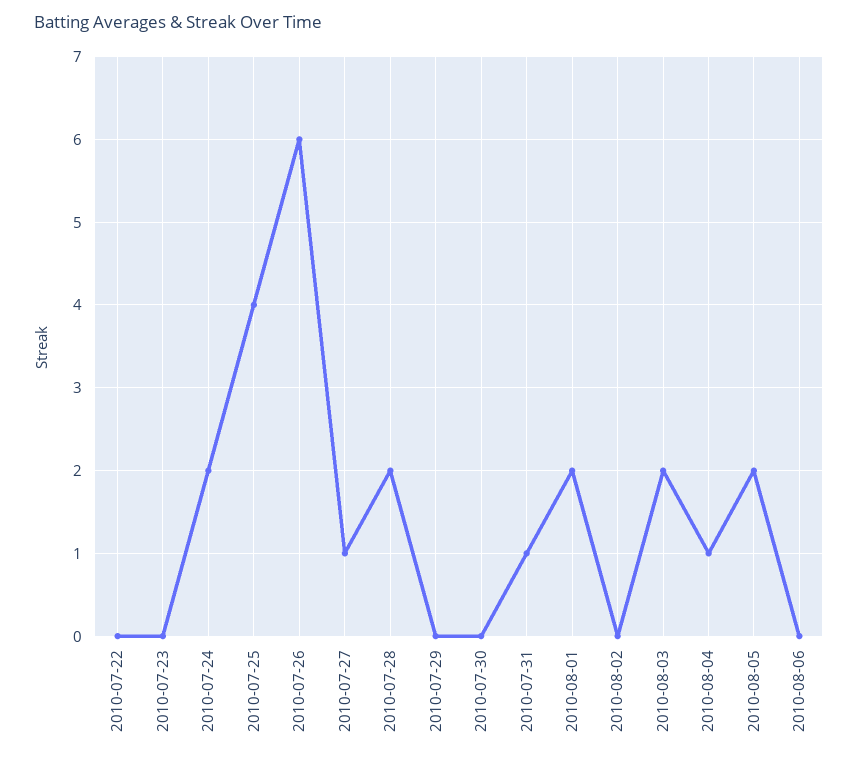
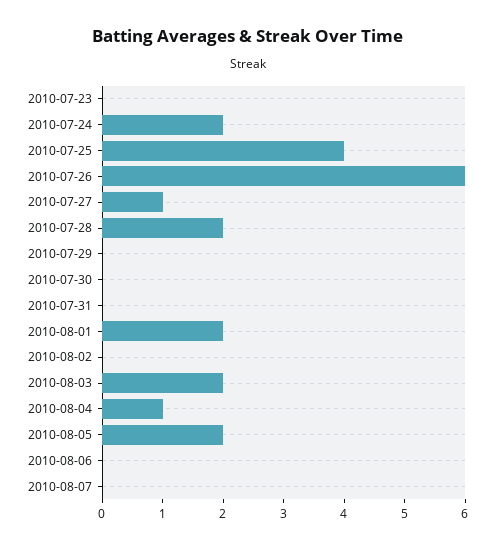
2010-07-22: 0 -> none
2010-07-31: 1 -> 0
2010-08-07: none -> 0

